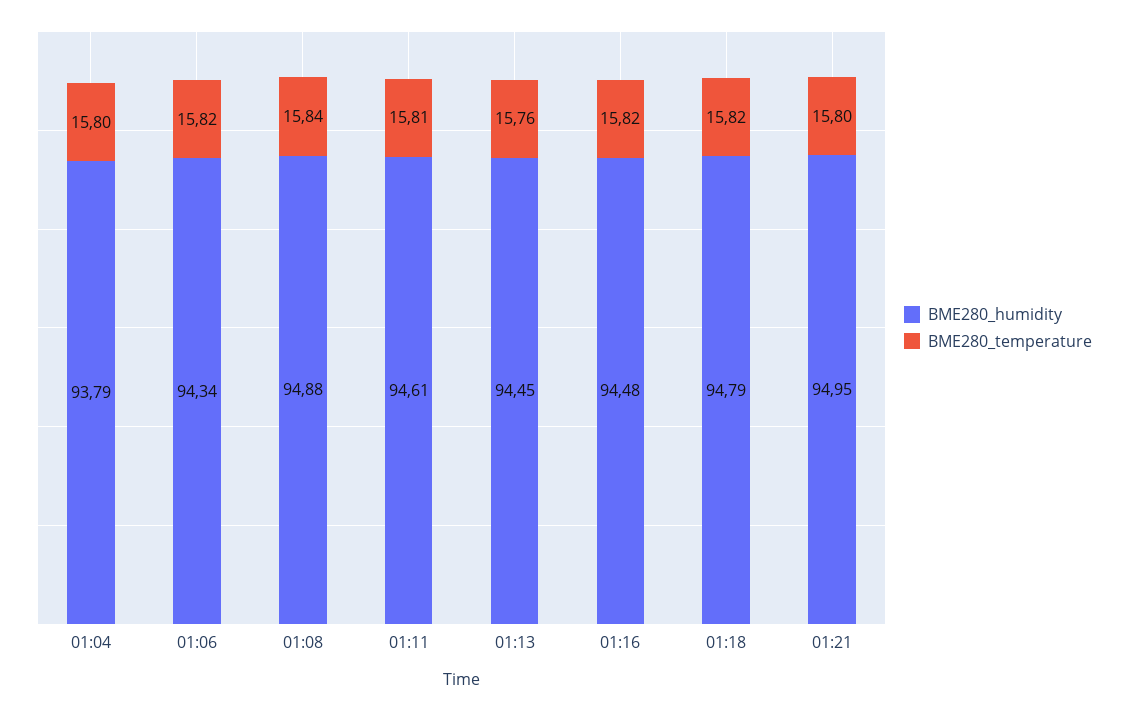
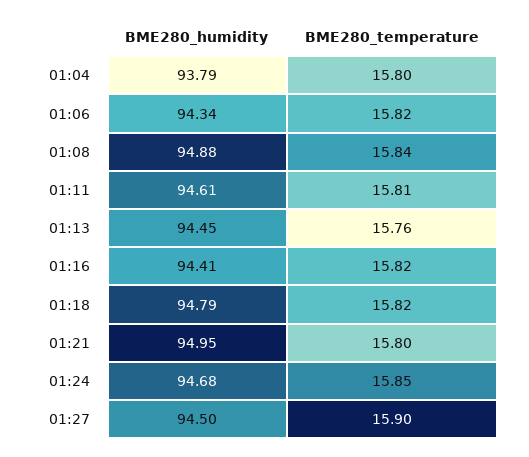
BME280_humidity, 01:16: 94.48 -> 94.41
BME280_humidity, 01:24: none -> 94.68
BME280_temperature, 01:24: none -> 15.85
BME280_humidity, 01:27: none -> 94.5
BME280_temperature, 01:27: none -> 15.9

